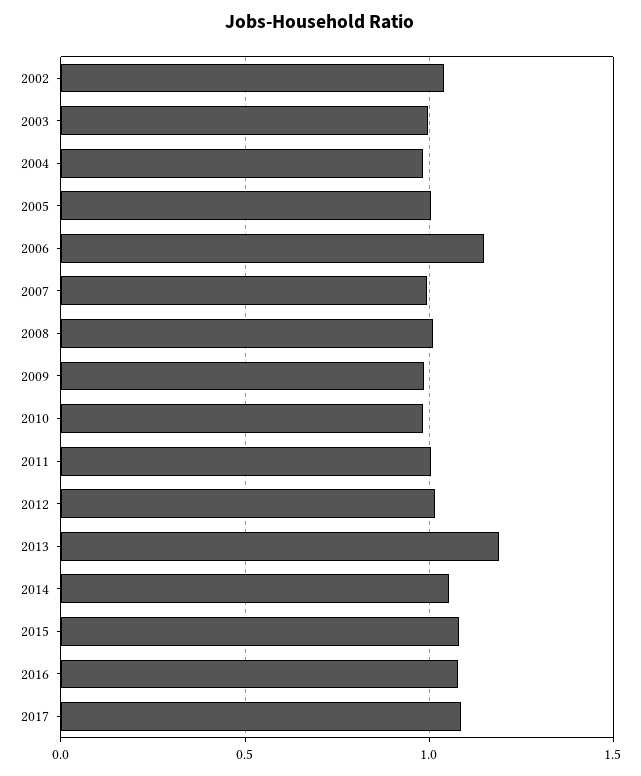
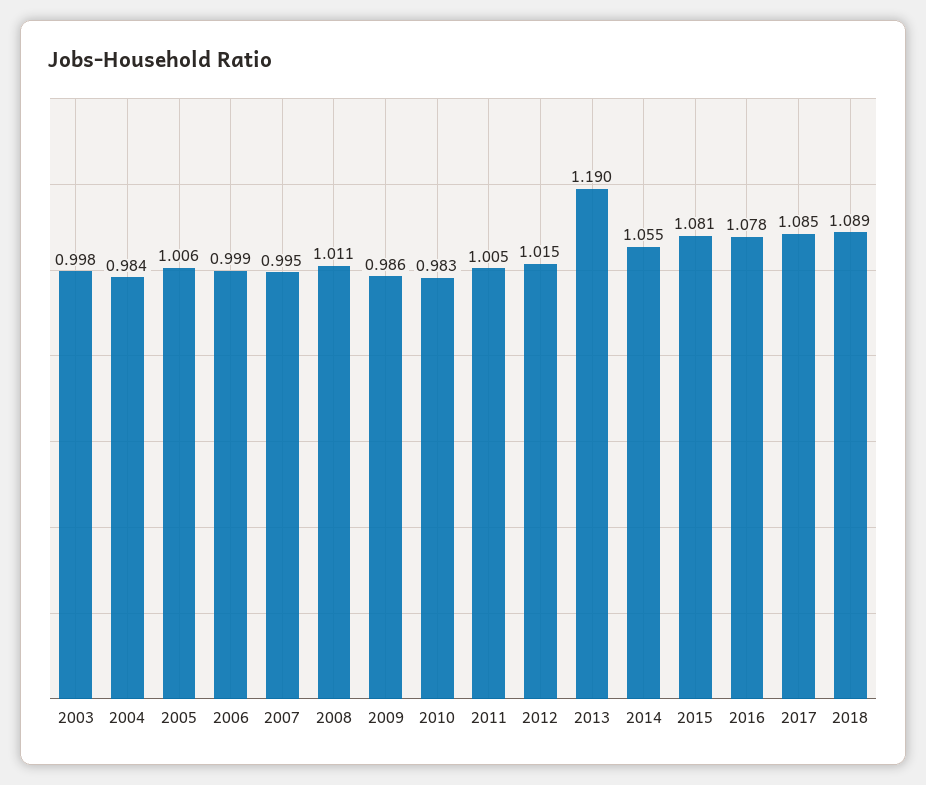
2002: 1.05 -> none
2006: 1.15 -> 0.999
2018: none -> 1.089

